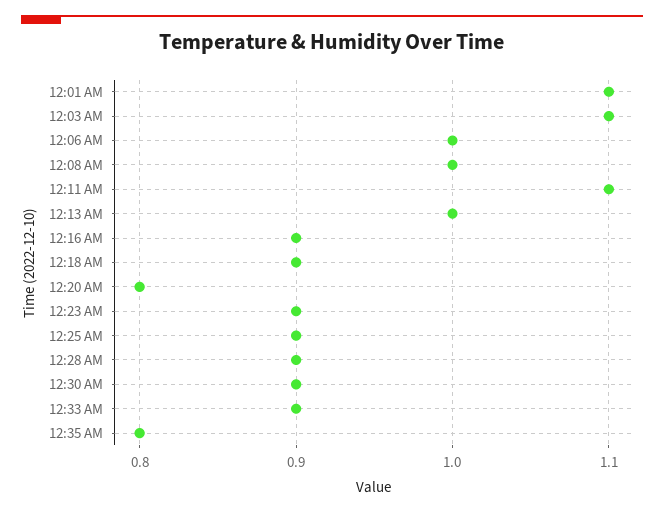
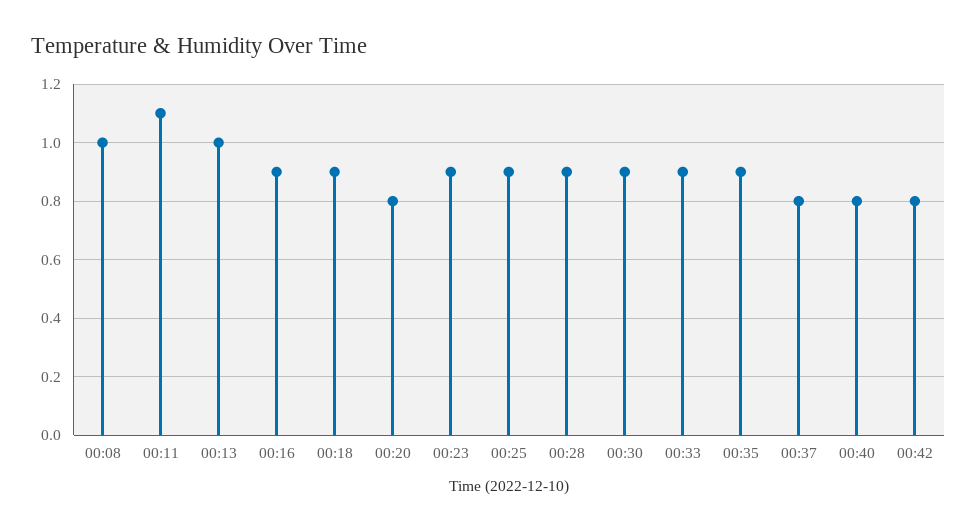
12:01 AM: 1.1 -> none
12:03 AM: 1.1 -> none
12:06 AM: 1 -> none
12:35 AM: 0.8 -> 0.9
00:37: none -> 0.8
00:40: none -> 0.8
00:42: none -> 0.8

